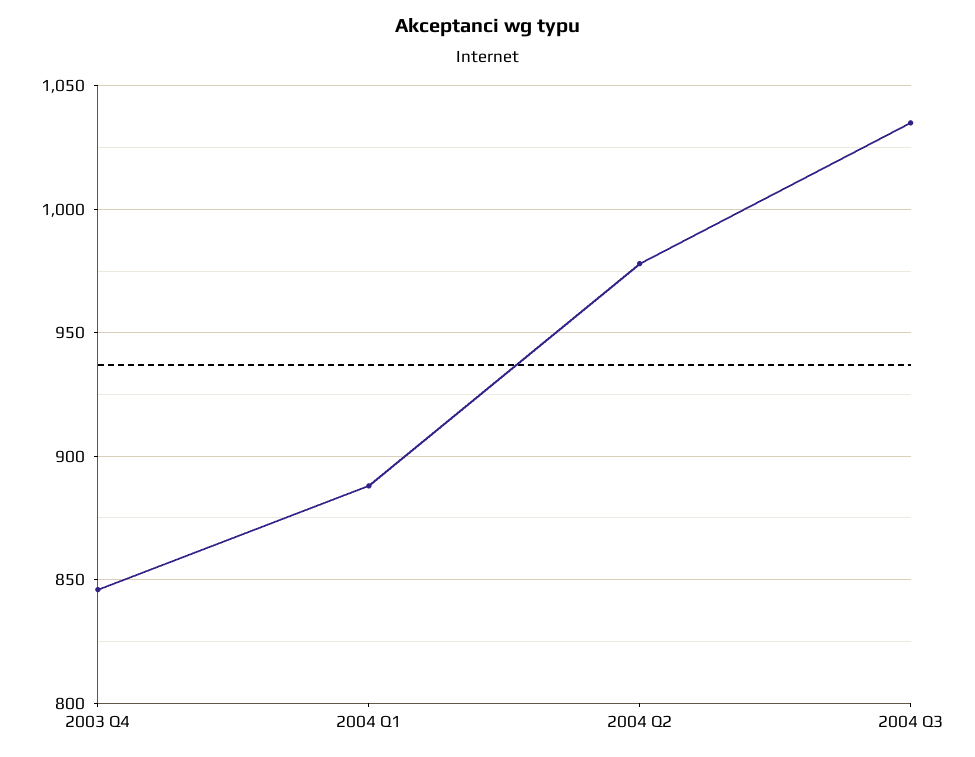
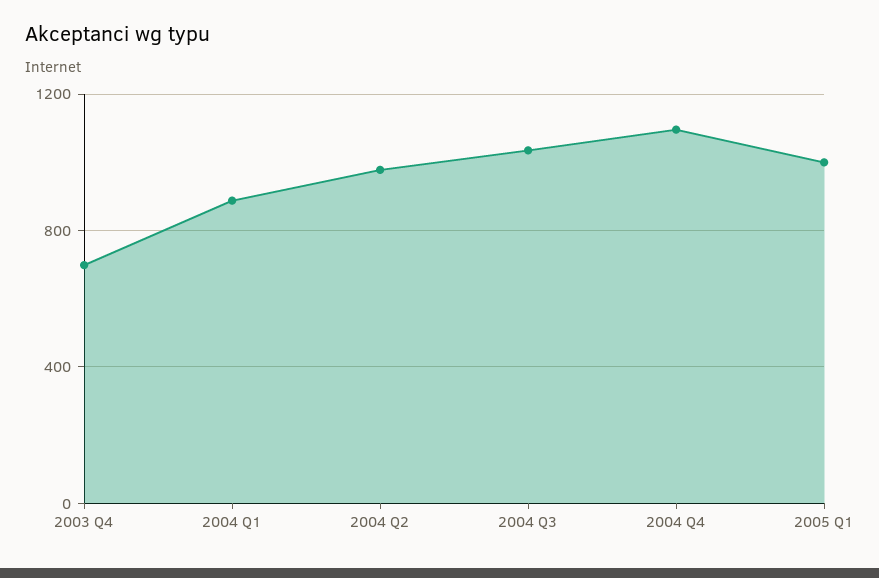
2003 Q4: 845 -> 700
2004 Q4: none -> 1100
2005 Q1: none -> 1000

